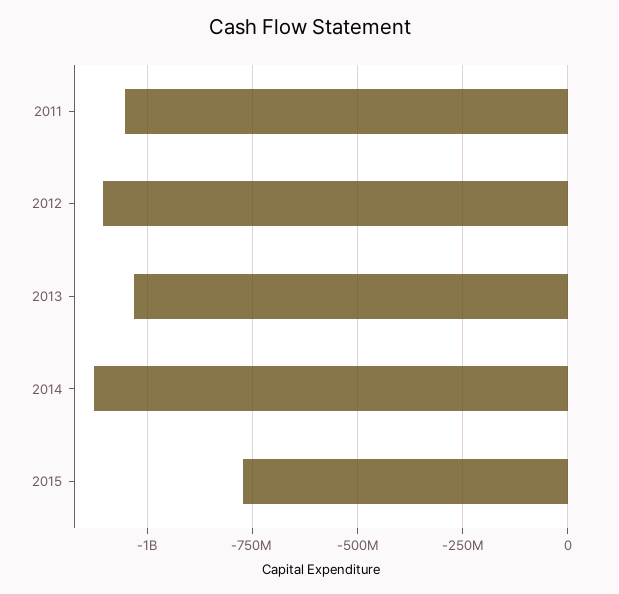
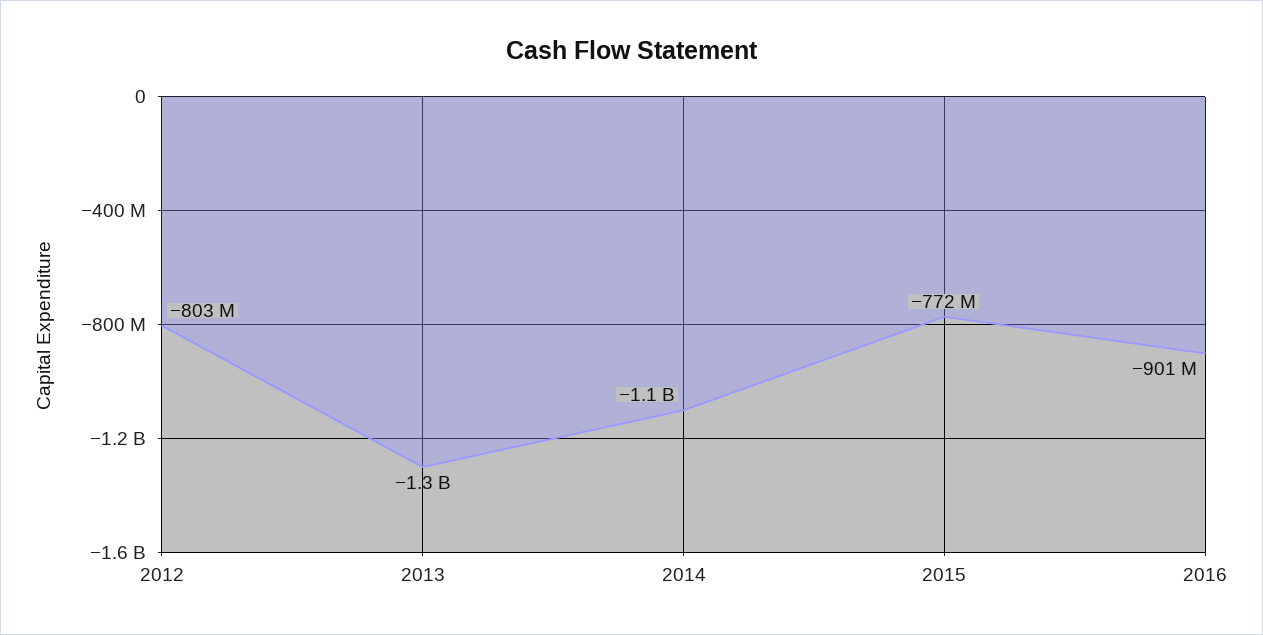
2011: -1050000000 -> none
2012: -1100000000 -> -803000000
2013: -1025000000 -> -1300000000
2016: none -> -901000000

